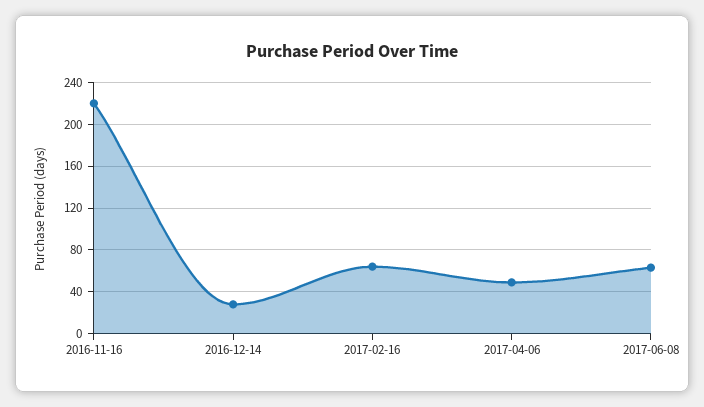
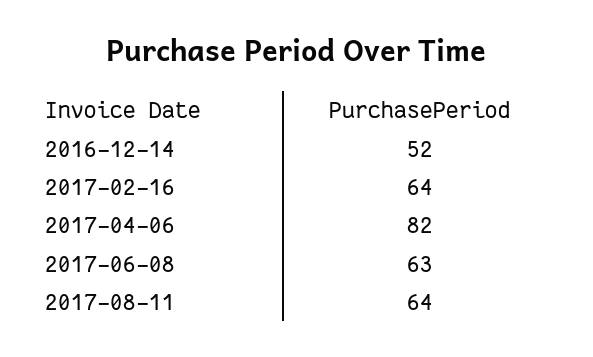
2016-11-16: 220 -> none
2016-12-14: 30 -> 52
2017-04-06: 50 -> 82
2017-08-11: none -> 64

